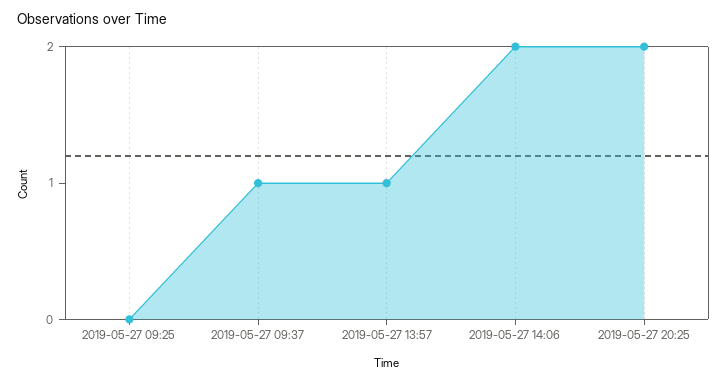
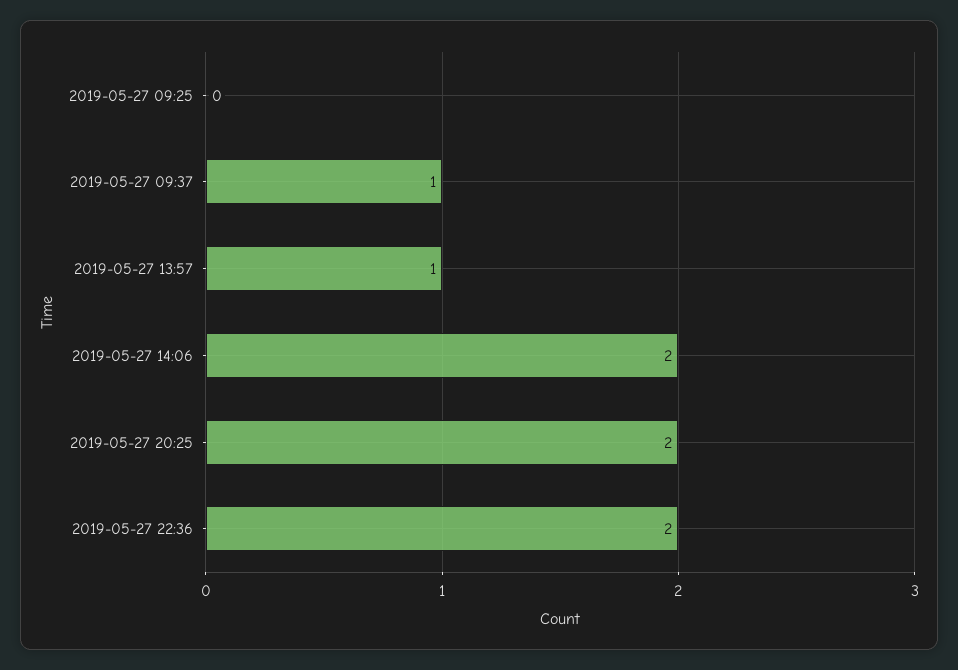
2019-05-27 22:36: none -> 2

